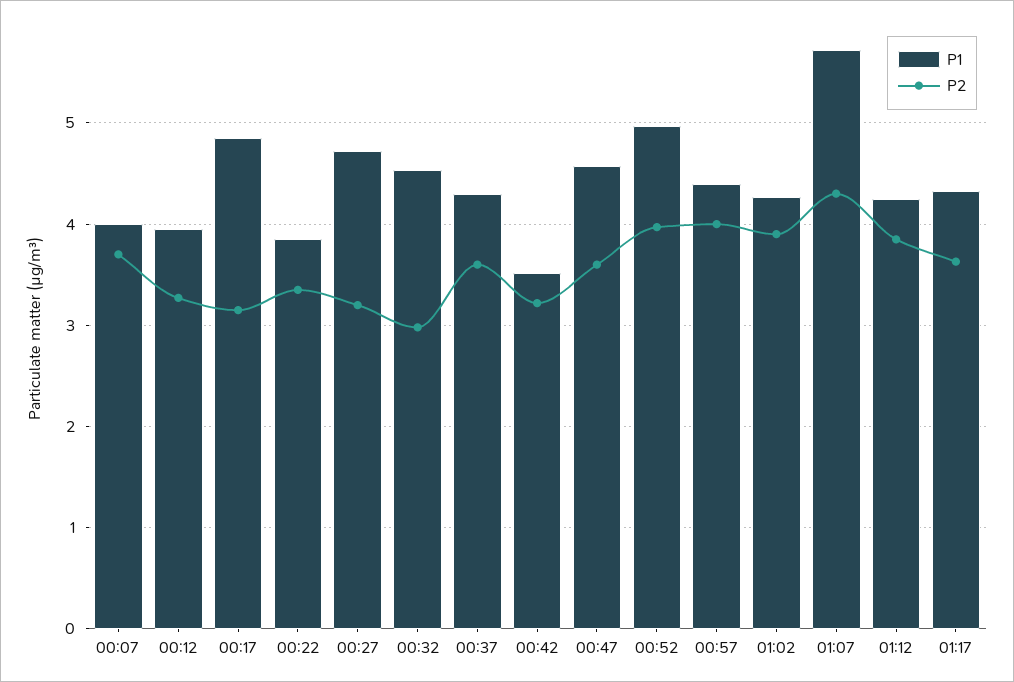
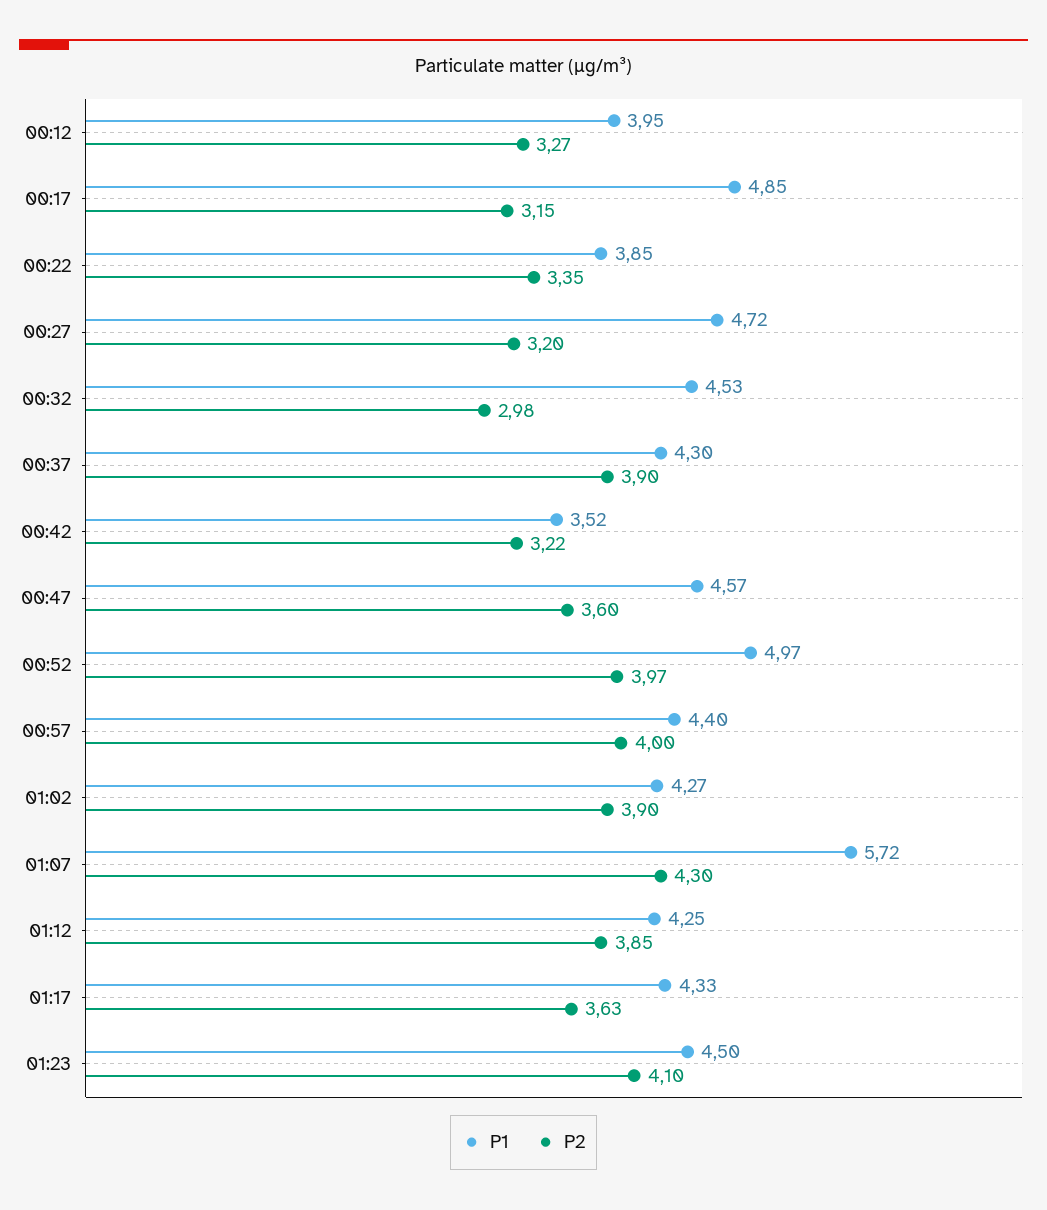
P1, 00:07: 4 -> none
P2, 00:07: 3.7 -> none
P2, 00:37: 3.6 -> 3.9
P1, 01:23: none -> 4.5
P2, 01:23: none -> 4.1

